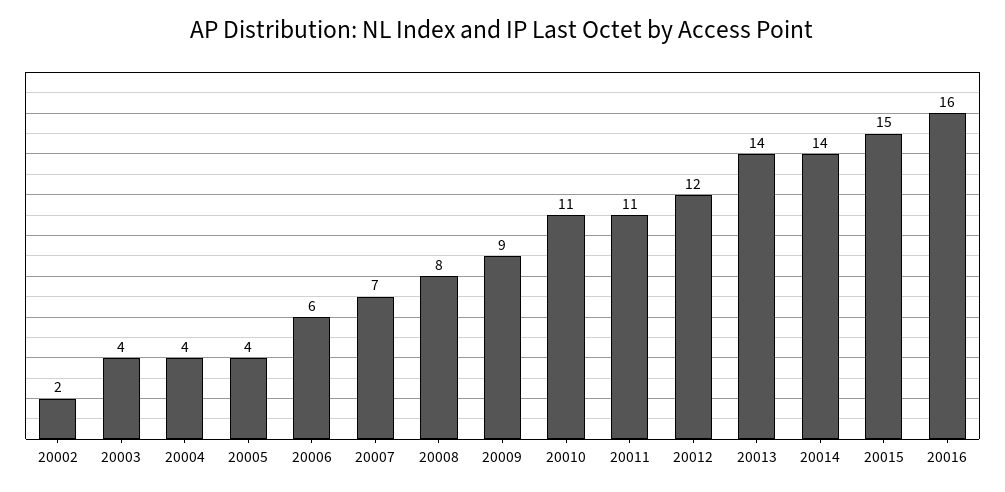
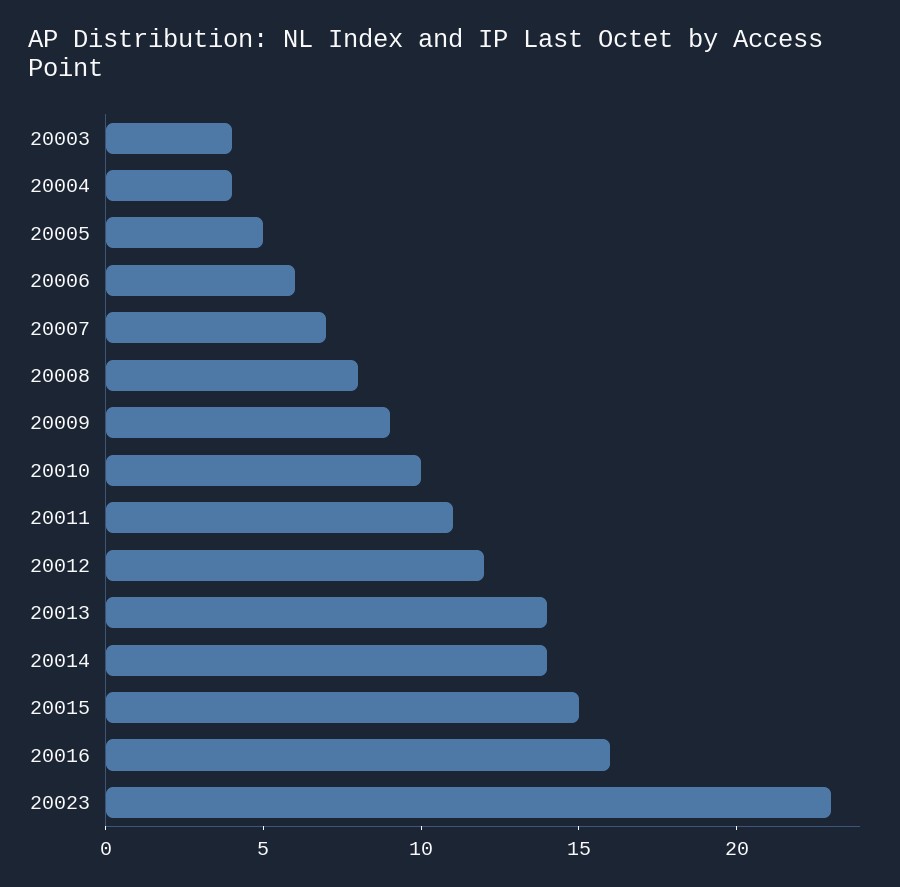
20002: 2 -> none
20005: 4 -> 5
20010: 11 -> 10
20023: none -> 23

